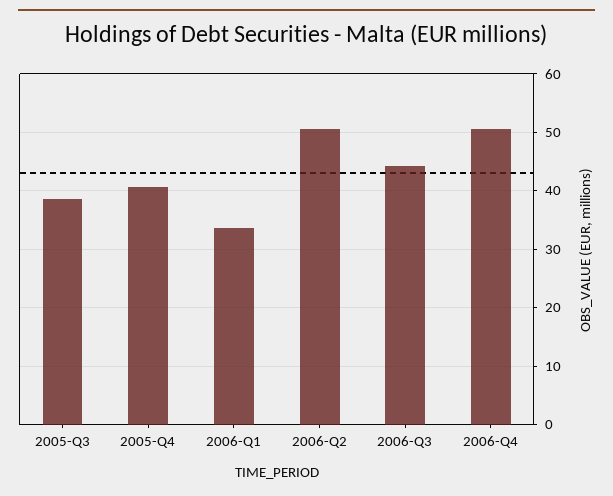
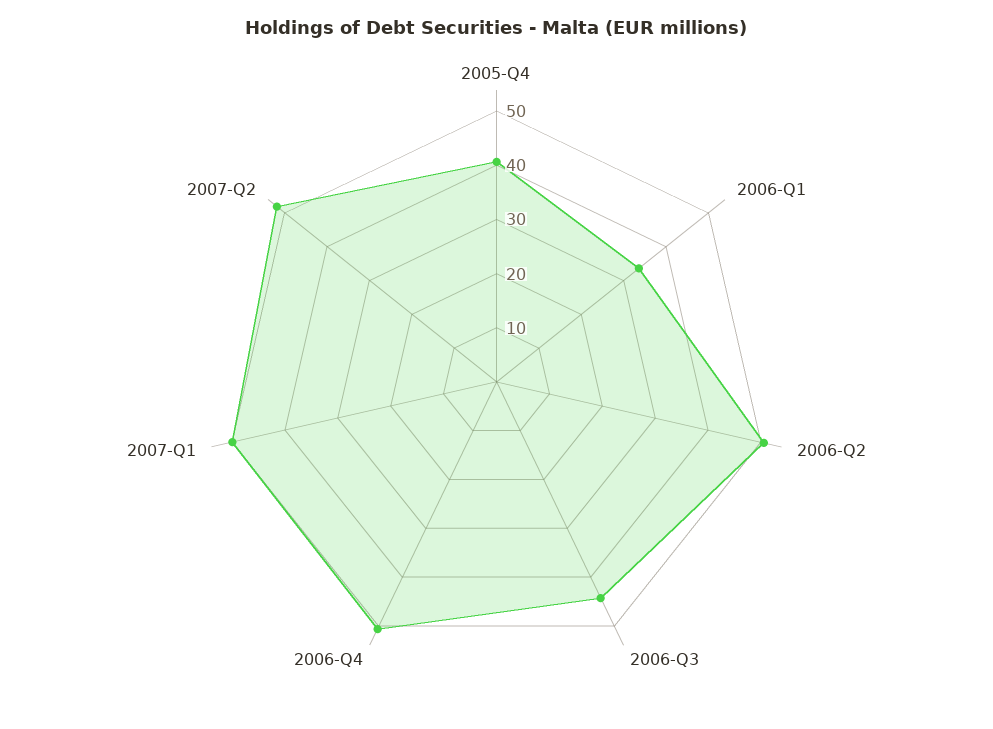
2005-Q3: 38 -> none
2007-Q1: none -> 50
2007-Q2: none -> 52

